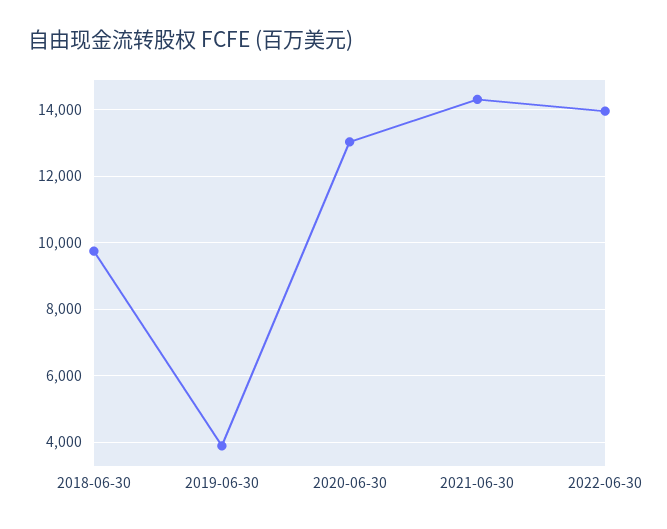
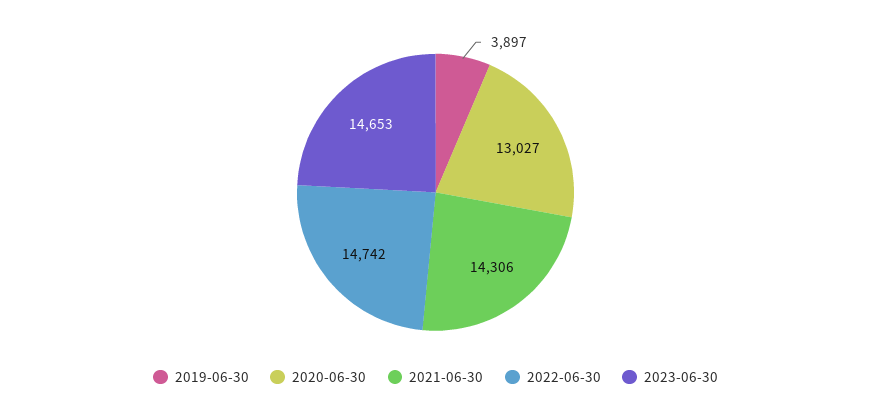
2018-06-30: 9800 -> none
2022-06-30: 14000 -> 14742
2023-06-30: none -> 14653

